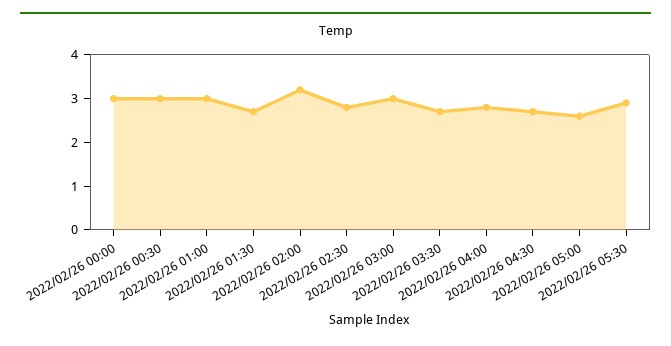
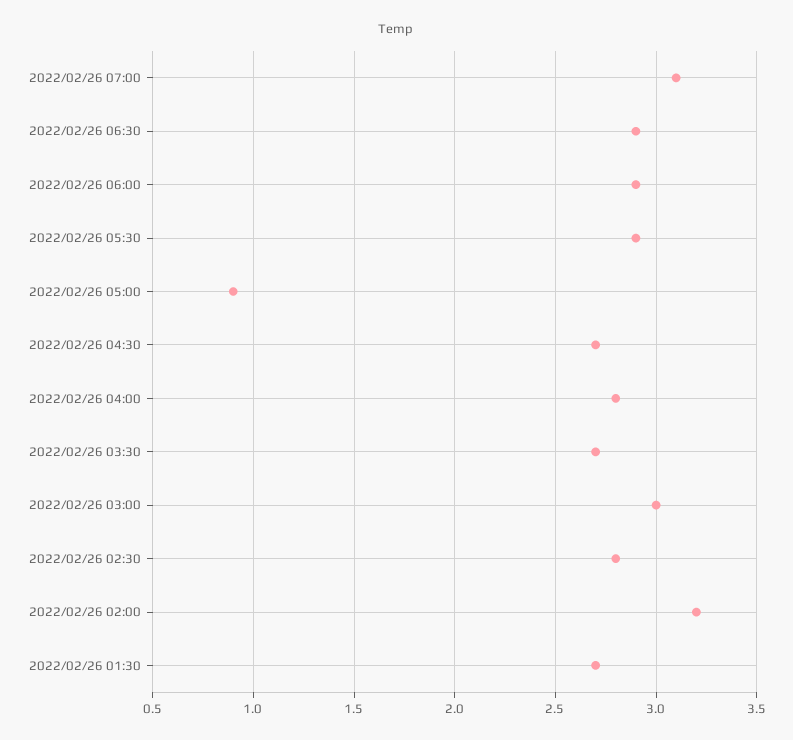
2022/02/26 00:00: 3 -> none
2022/02/26 00:30: 3 -> none
2022/02/26 01:00: 3 -> none
2022/02/26 05:00: 2.5 -> 0.9
2022/02/26 07:00: none -> 3.1
2022/02/26 06:30: none -> 2.9
2022/02/26 06:00: none -> 2.9

